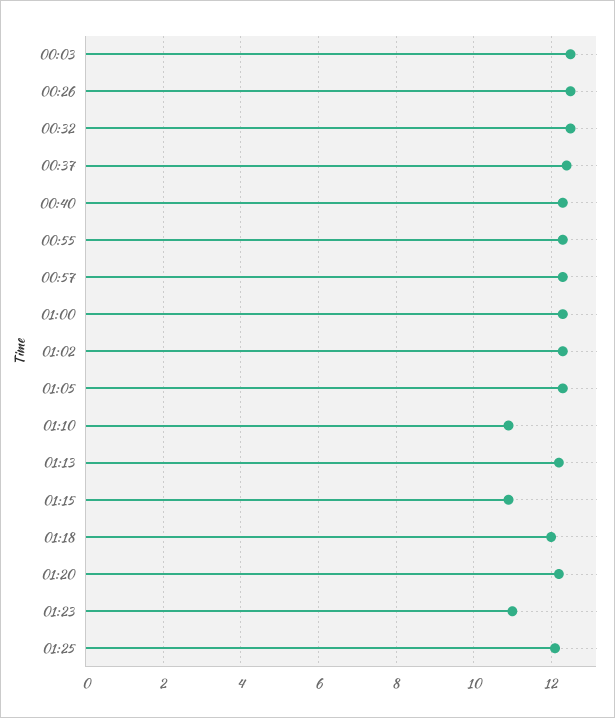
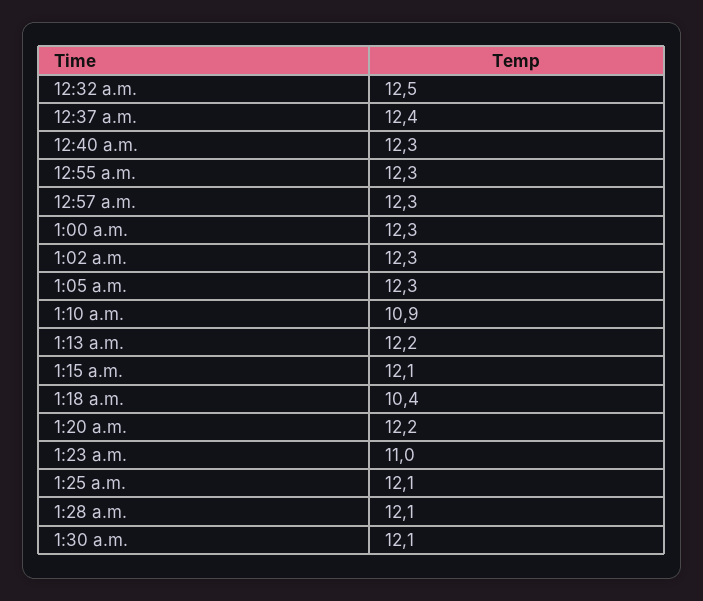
00:03: 12.5 -> none
00:26: 12.5 -> none
01:15: 11 -> 12.1
01:18: 12 -> 10.4
1:28 a.m.: none -> 12.1
1:30 a.m.: none -> 12.1

